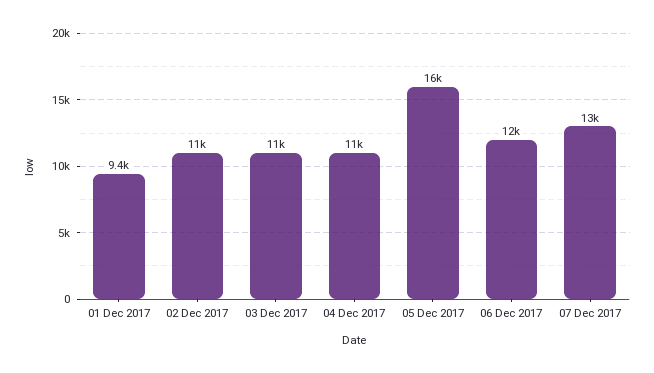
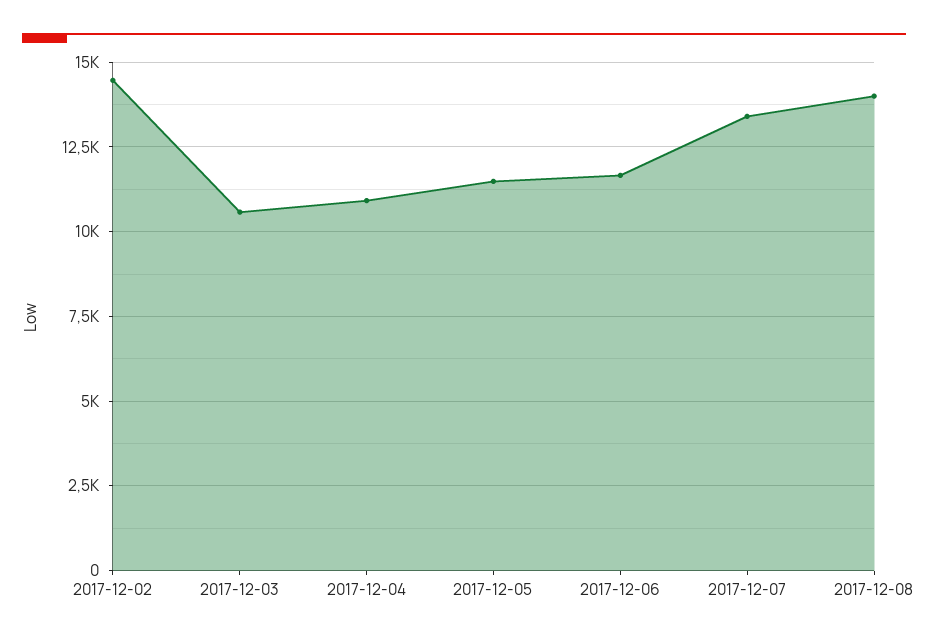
01 Dec 2017: 9400 -> none
02 Dec 2017: 11000 -> 14500
05 Dec 2017: 16000 -> 11500
2017-12-08: none -> 14000

